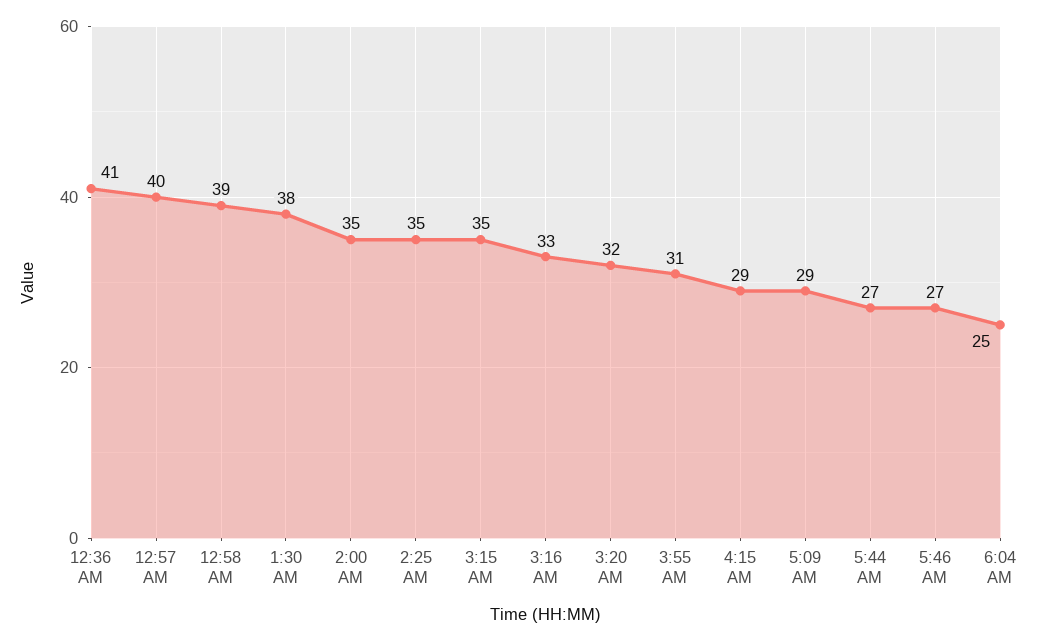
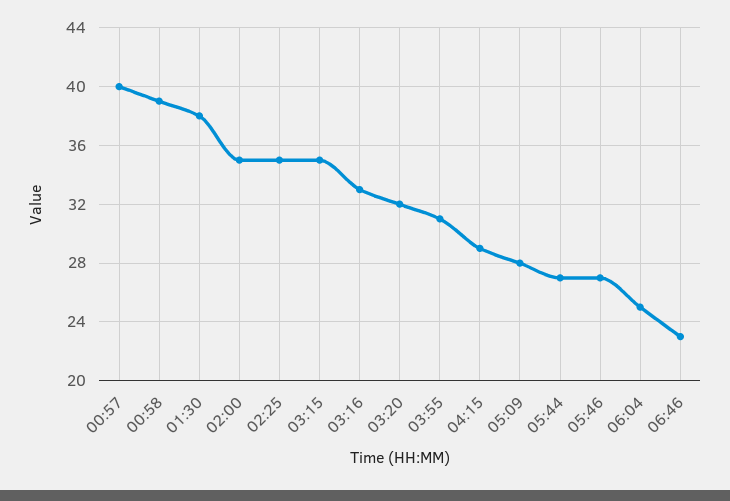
12:36 AM: 41 -> none
5:09 AM: 29 -> 28
06:46: none -> 23

